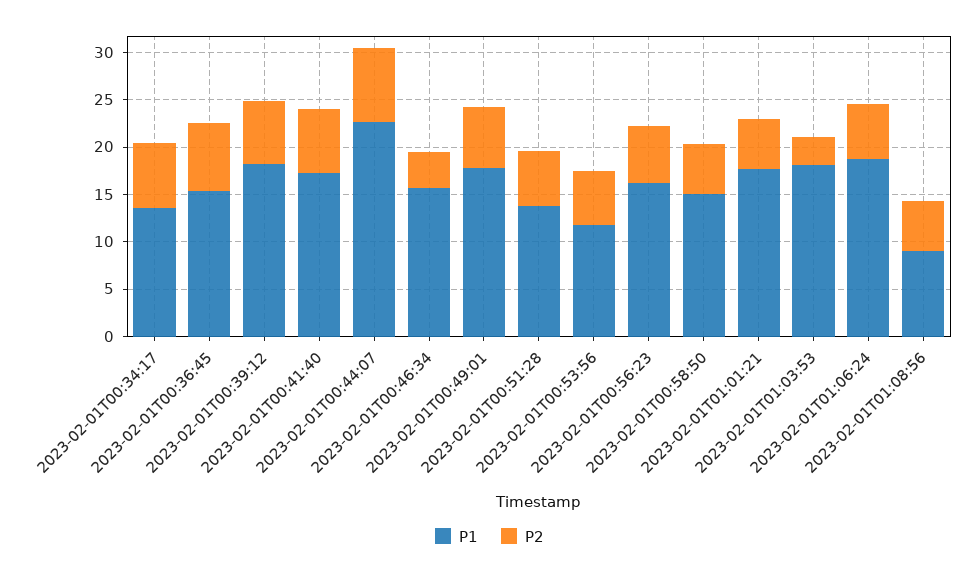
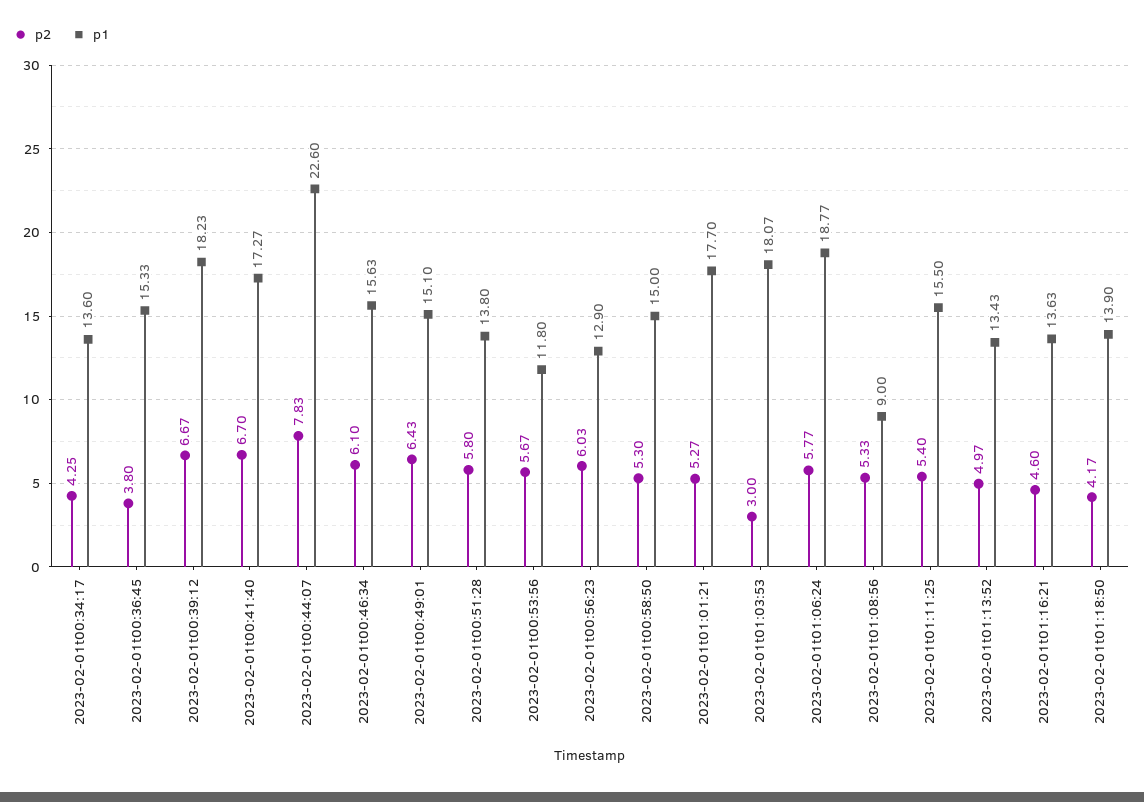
P2, 2023-02-01T00:34:17: 7 -> 4.25
P2, 2023-02-01T00:36:45: 7 -> 3.8
P2, 2023-02-01T00:46:34: 4 -> 6.1
P1, 2023-02-01T00:49:01: 18 -> 15.1
P1, 2023-02-01T00:56:23: 16 -> 12.9
P2, 2023-02-01t01:11:25: none -> 5.4
P1, 2023-02-01t01:11:25: none -> 15.5
P2, 2023-02-01t01:13:52: none -> 4.97
P1, 2023-02-01t01:13:52: none -> 13.43
P2, 2023-02-01t01:16:21: none -> 4.6
P1, 2023-02-01t01:16:21: none -> 13.63
P2, 2023-02-01t01:18:50: none -> 4.17
P1, 2023-02-01t01:18:50: none -> 13.9

